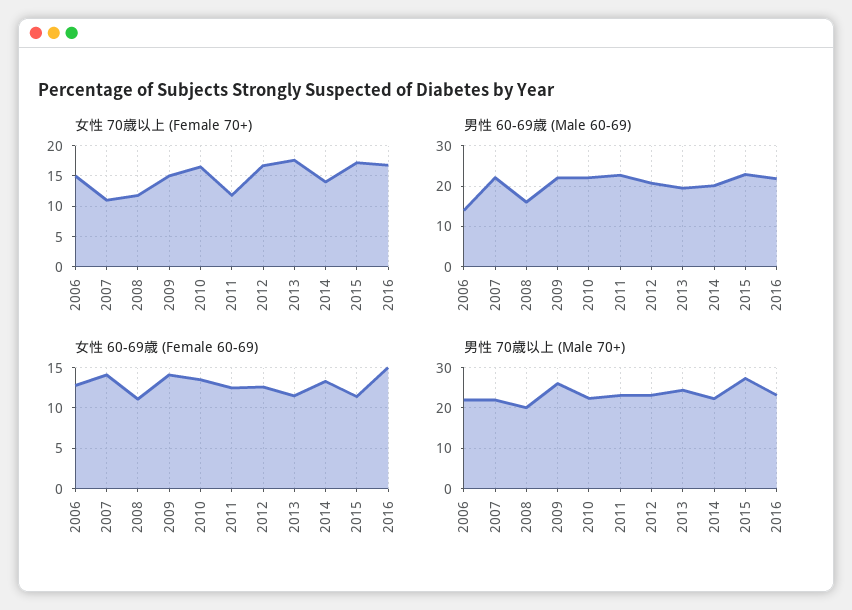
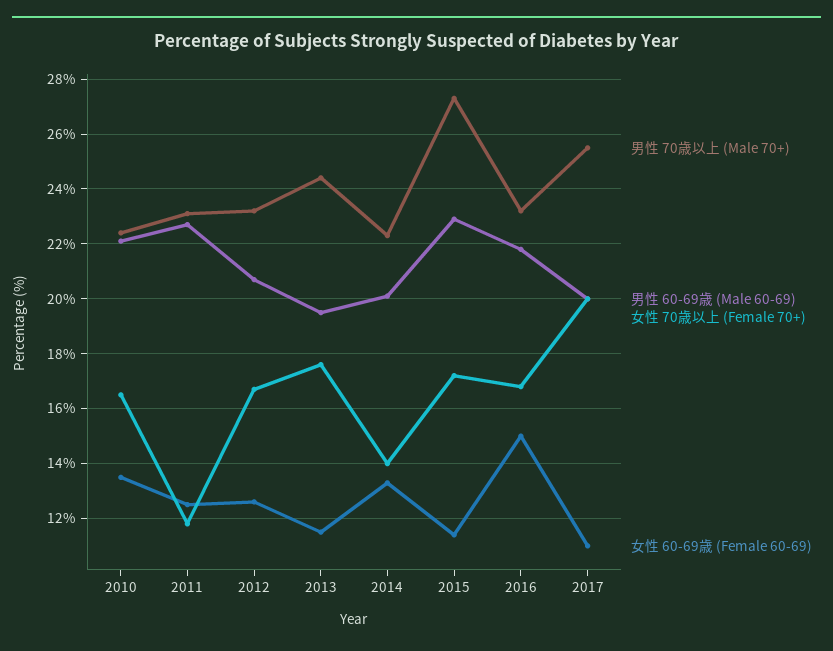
女性 70歳以上 (Female 70+), 2006: 15 -> none
女性 70歳以上 (Female 70+), 2007: 11 -> none
女性 70歳以上 (Female 70+), 2008: 12 -> none
女性 70歳以上 (Female 70+), 2009: 15 -> none
男性 60-69歳 (Male 60-69), 2006: 14 -> none
男性 60-69歳 (Male 60-69), 2007: 22 -> none
男性 60-69歳 (Male 60-69), 2008: 16 -> none
男性 60-69歳 (Male 60-69), 2009: 22 -> none
女性 60-69歳 (Female 60-69), 2006: 13 -> none
女性 60-69歳 (Female 60-69), 2007: 14 -> none
女性 60-69歳 (Female 60-69), 2008: 11 -> none
女性 60-69歳 (Female 60-69), 2009: 14 -> none
男性 70歳以上 (Male 70+), 2006: 22 -> none
男性 70歳以上 (Male 70+), 2007: 22 -> none
男性 70歳以上 (Male 70+), 2008: 20 -> none
男性 70歳以上 (Male 70+), 2009: 26 -> none
男性 70歳以上 (Male 70+), 2017: none -> 25.5
男性 60-69歳 (Male 60-69), 2017: none -> 20
女性 70歳以上 (Female 70+), 2017: none -> 20
女性 60-69歳 (Female 60-69), 2017: none -> 11

